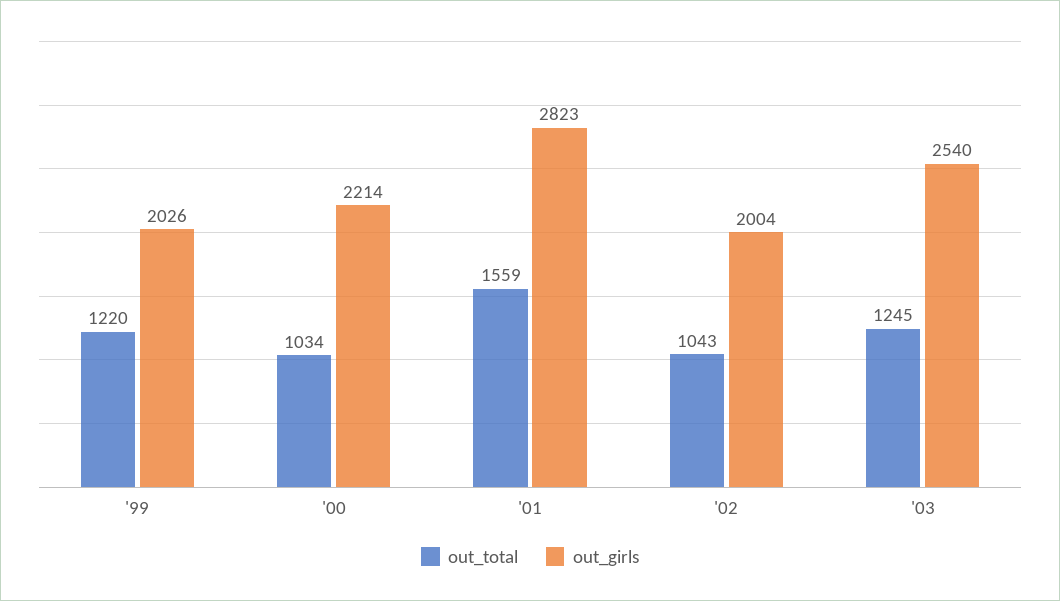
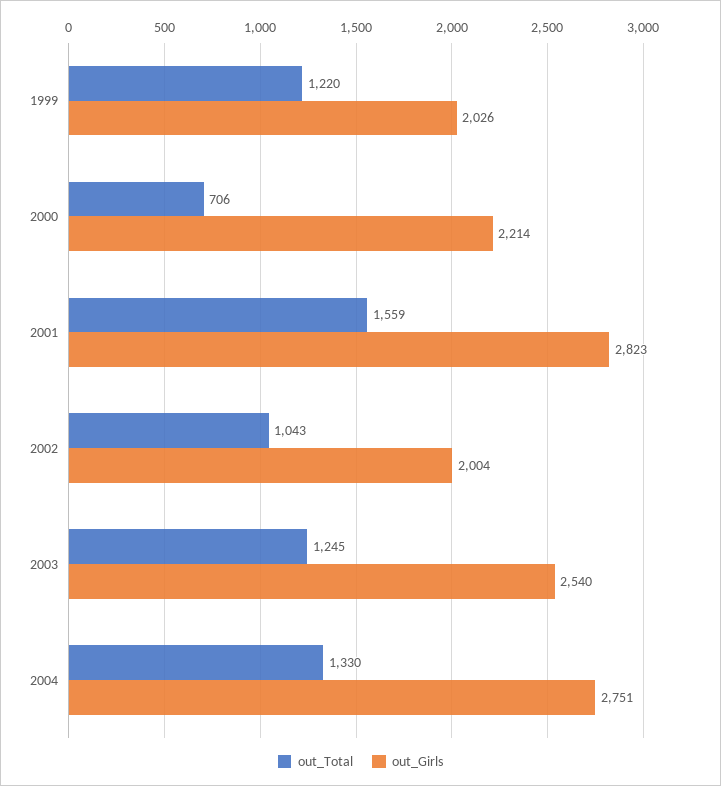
out_total, '00: 1034 -> 706
out_total, 2004: none -> 1330
out_girls, 2004: none -> 2751

